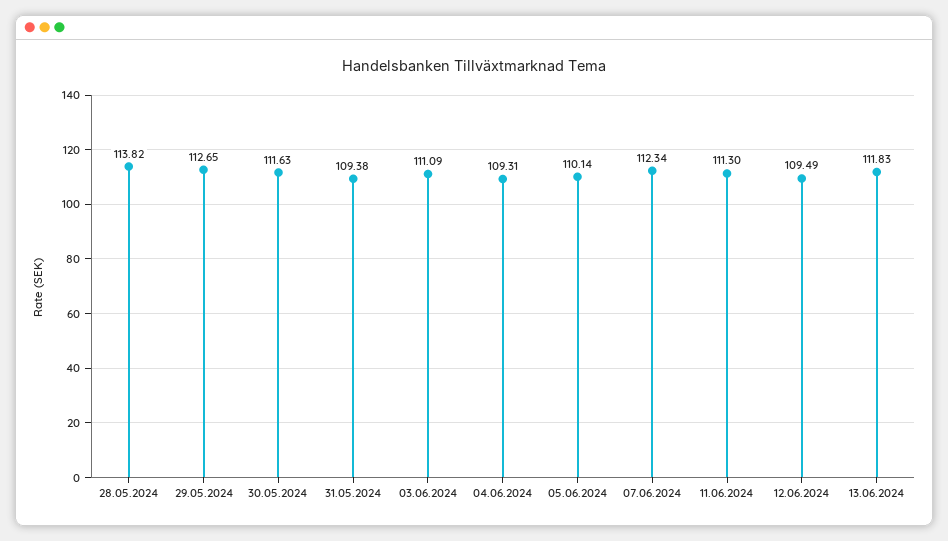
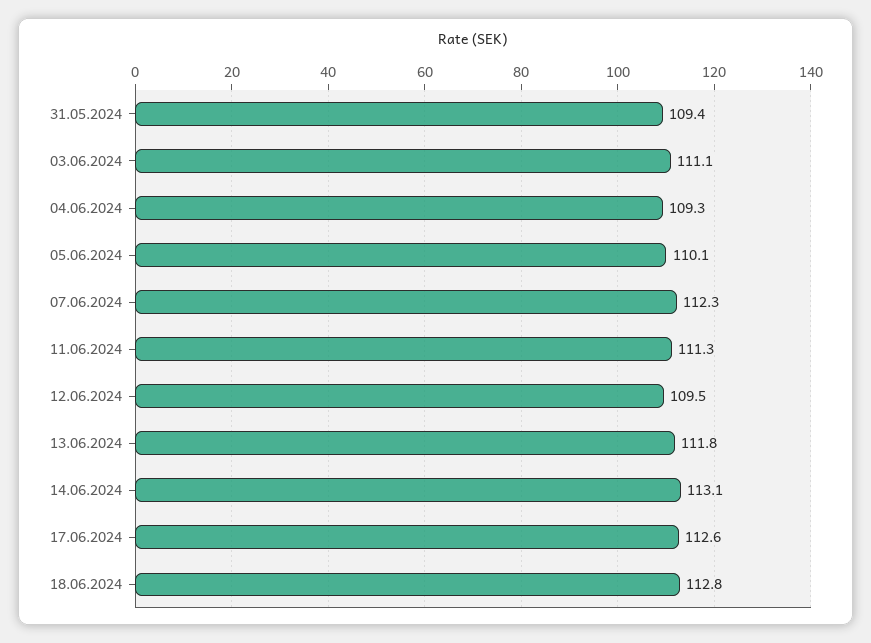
28.05.2024: 113.82 -> none
29.05.2024: 112.65 -> none
30.05.2024: 111.63 -> none
14.06.2024: none -> 113.1
17.06.2024: none -> 112.6
18.06.2024: none -> 112.8

